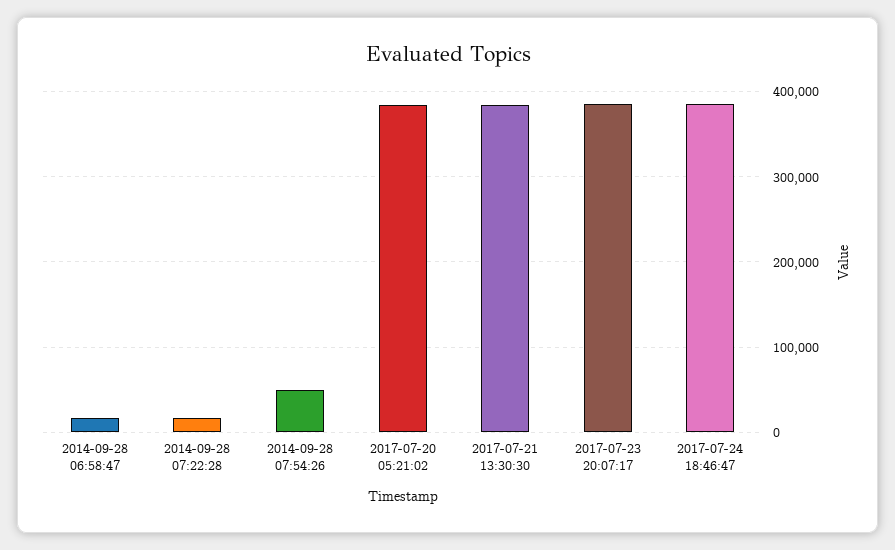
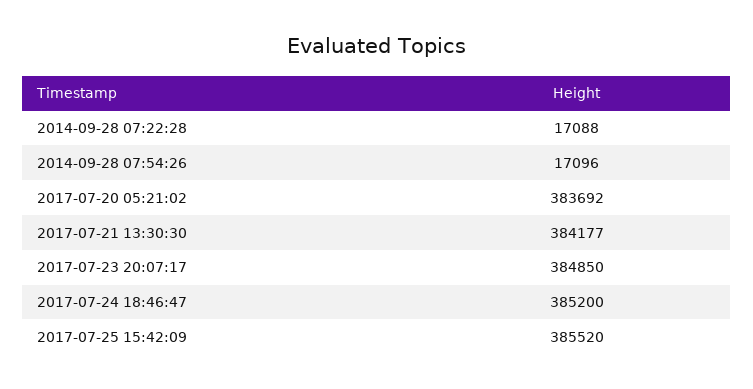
2014-09-28 06:58:47: 20000 -> none
2014-09-28 07:54:26: 50000 -> 17096
2017-07-25 15:42:09: none -> 385520

